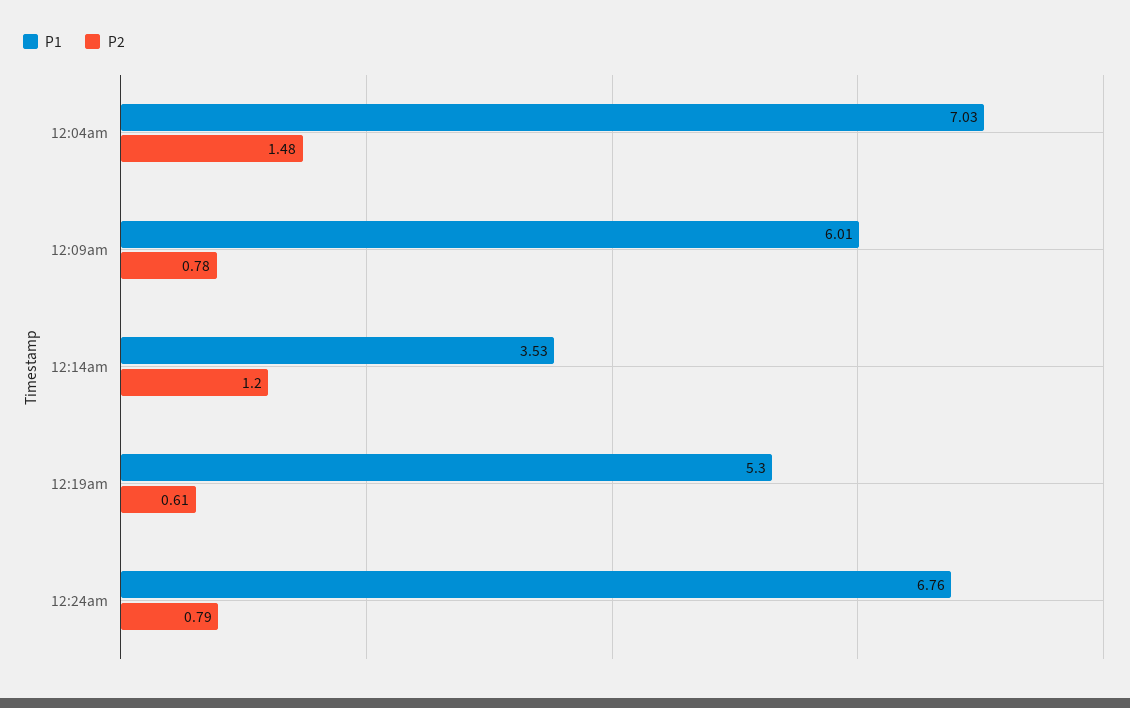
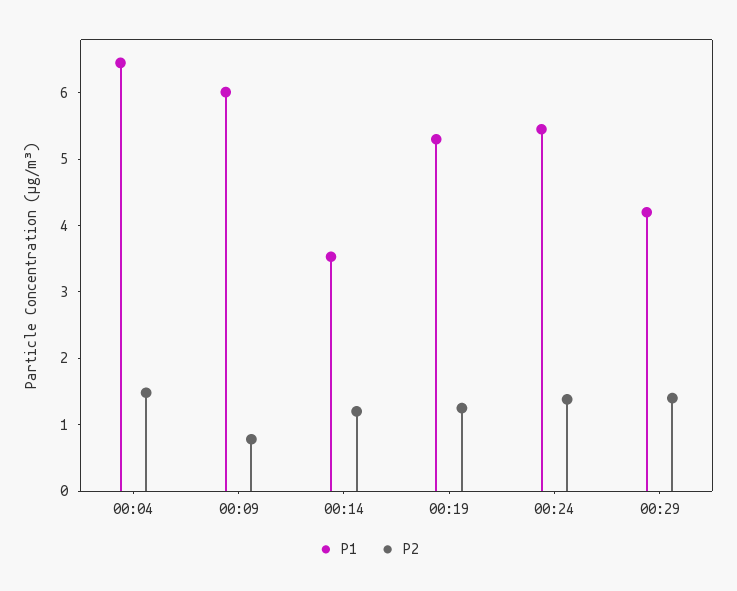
P1, 12:04am: 7.03 -> 6.4
P2, 12:19am: 0.61 -> 1.2
P1, 12:24am: 6.76 -> 5.4
P2, 12:24am: 0.79 -> 1.4
P1, 00:29: none -> 4.2
P2, 00:29: none -> 1.4

